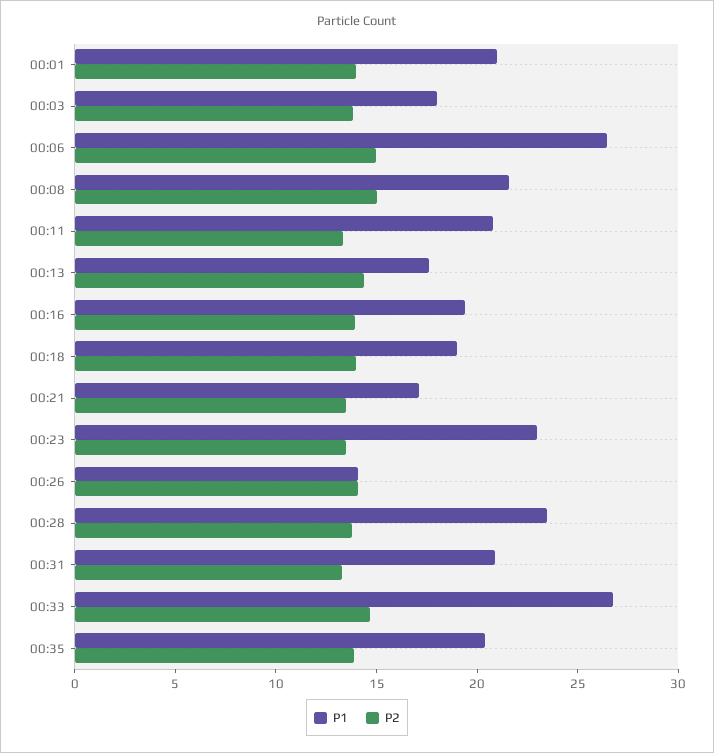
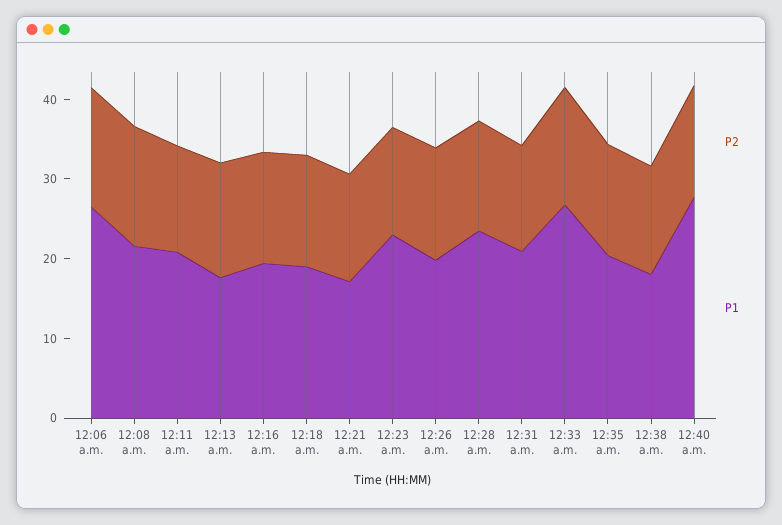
P1, 00:01: 21 -> none
P2, 00:01: 14 -> none
P1, 00:03: 18 -> none
P2, 00:03: 14 -> none
P1, 00:26: 14 -> 20
P2, 12:38 a.m.: none -> 14
P1, 12:38 a.m.: none -> 18
P2, 12:40 a.m.: none -> 14
P1, 12:40 a.m.: none -> 28

